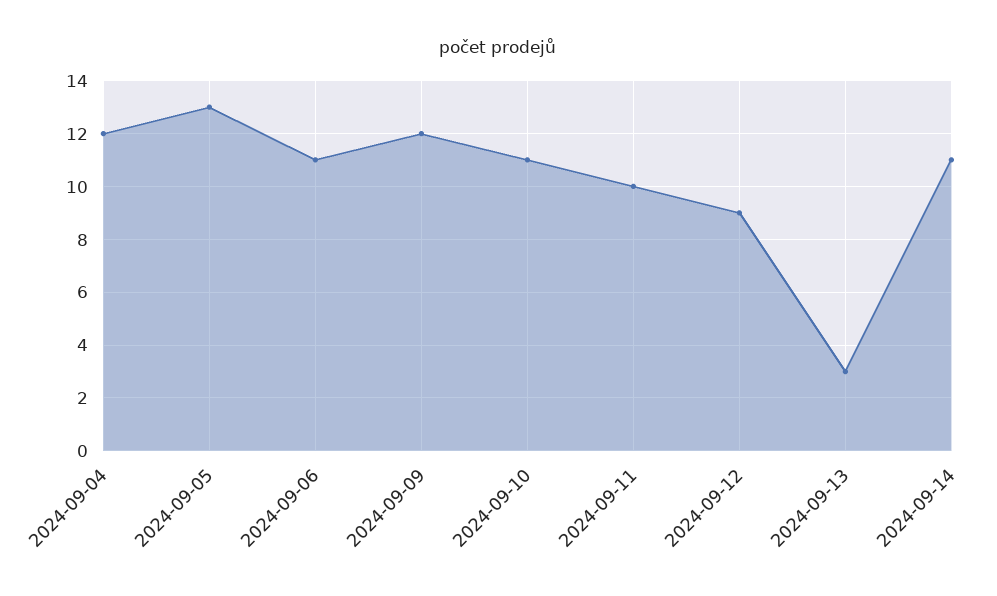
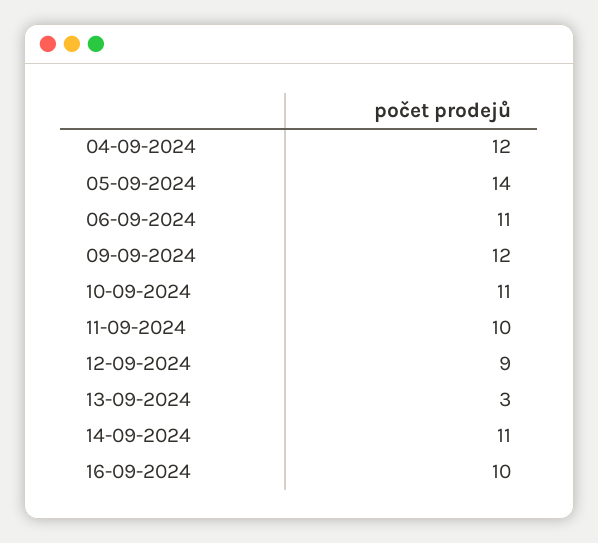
2024-09-05: 13 -> 14
16-09-2024: none -> 10

